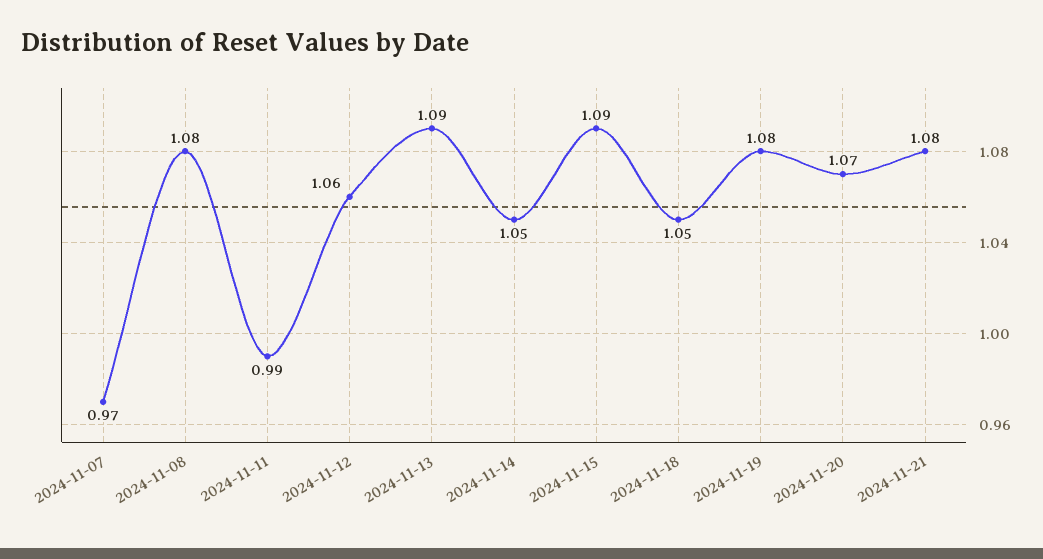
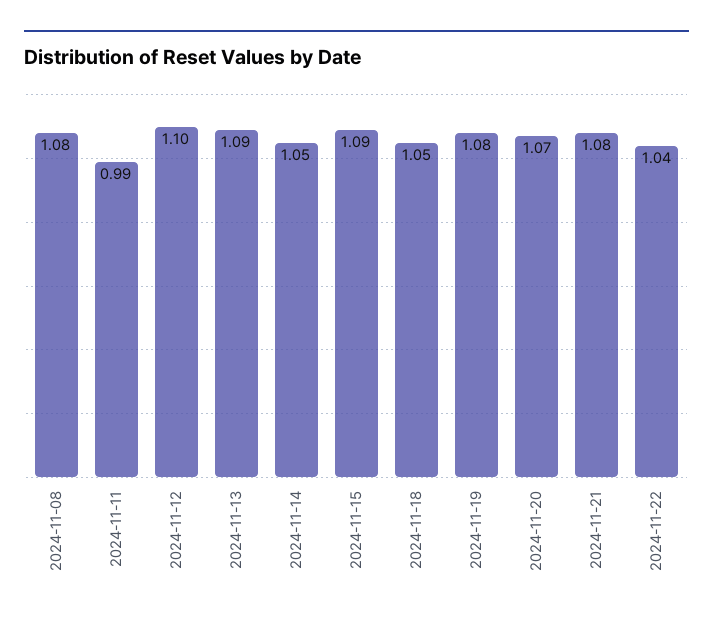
2024-11-07: 0.97 -> none
2024-11-12: 1.06 -> 1.1
2024-11-22: none -> 1.04

